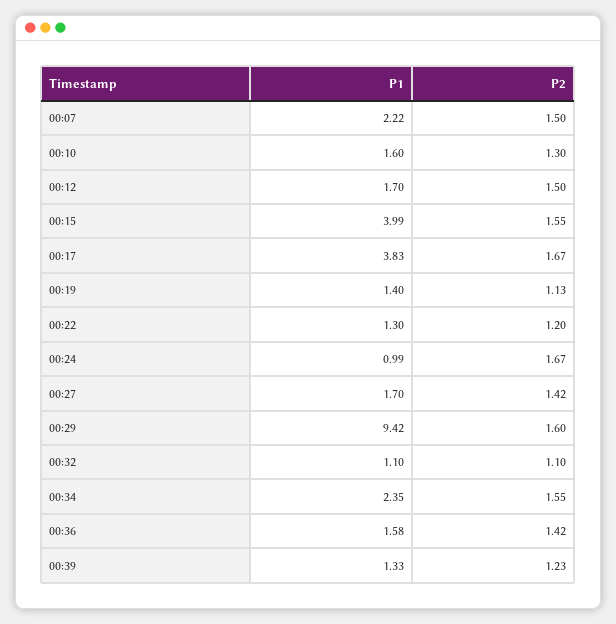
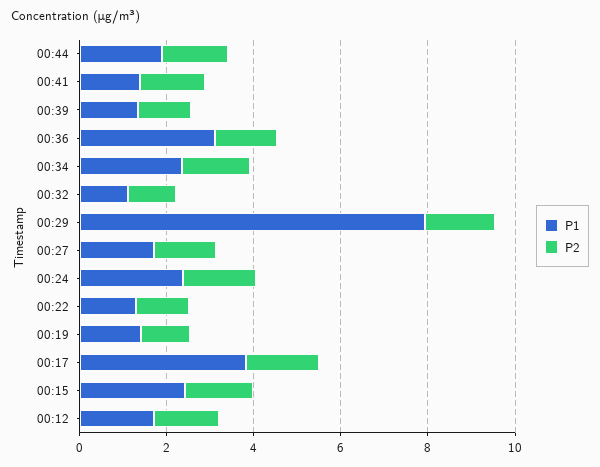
P1, 00:07: 2.22 -> none
P2, 00:07: 1.5 -> none
P1, 00:10: 1.6 -> none
P2, 00:10: 1.3 -> none
P1, 00:15: 3.99 -> 2.5
P1, 00:24: 0.99 -> 2.5
P1, 00:29: 9.42 -> 8
P1, 00:36: 1.58 -> 3
P1, 00:44: none -> 2
P2, 00:44: none -> 1.5
P1, 00:41: none -> 1.5
P2, 00:41: none -> 1.5

